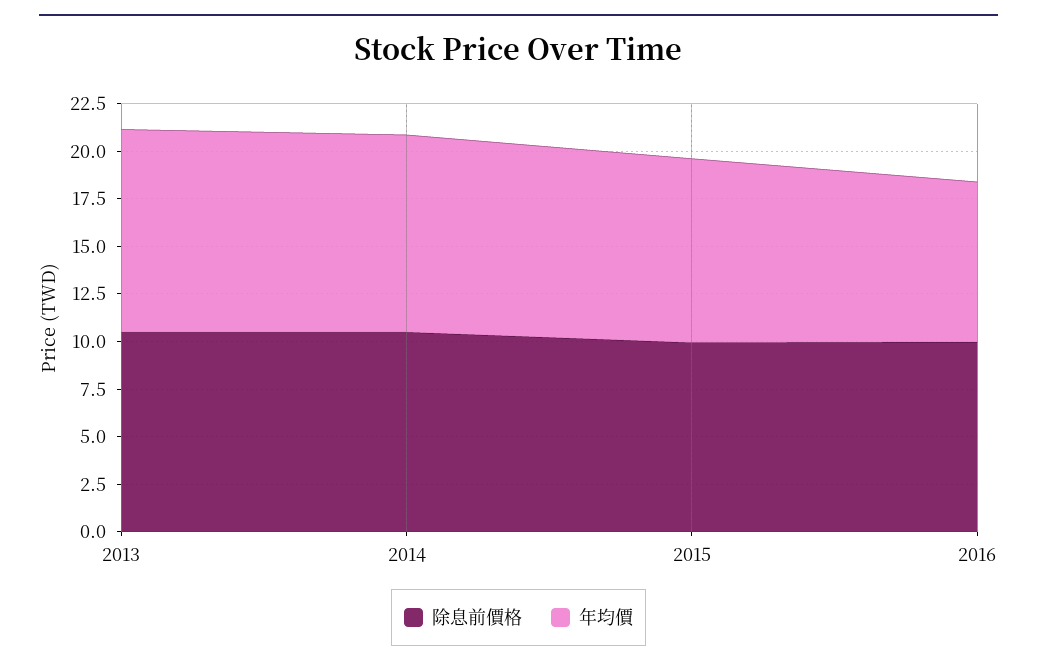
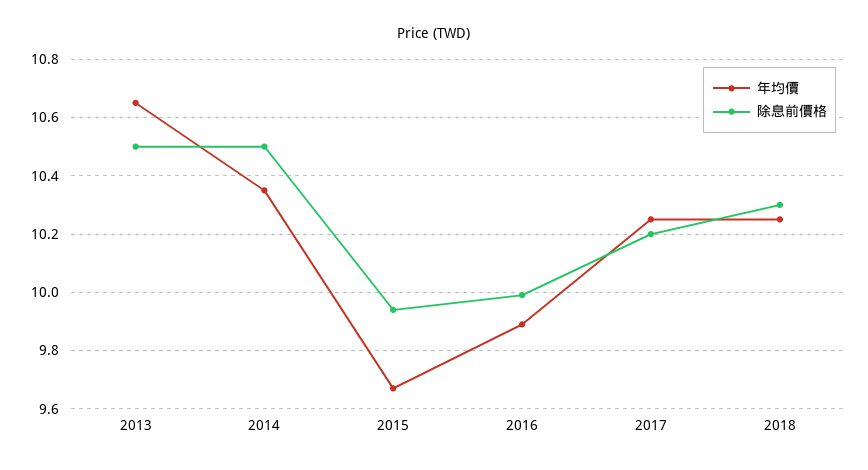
年均價, 2016: 8.5 -> 9.9
年均價, 2017: none -> 10.25
除息前價格, 2017: none -> 10.2
年均價, 2018: none -> 10.25
除息前價格, 2018: none -> 10.3

